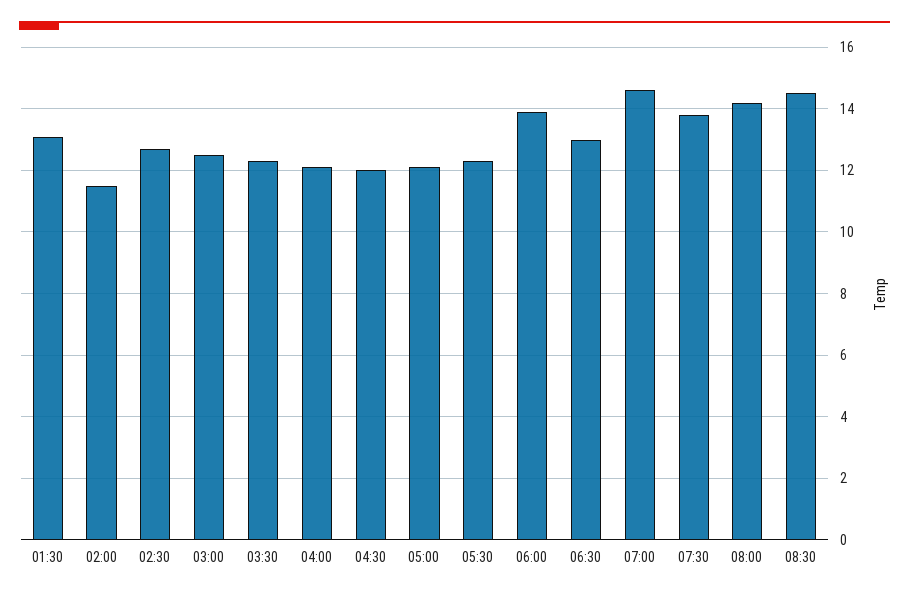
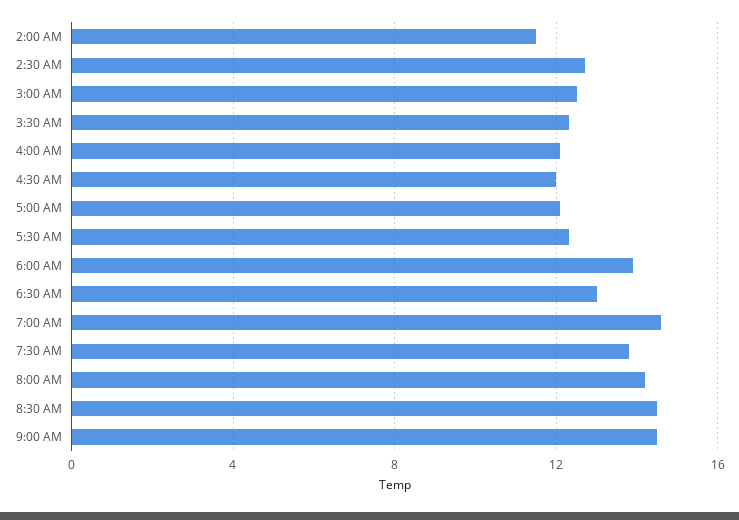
01:30: 13 -> none
9:00 AM: none -> 14.5

